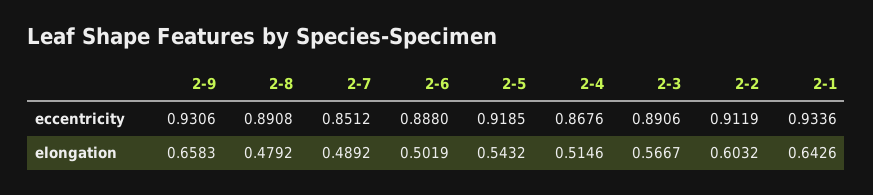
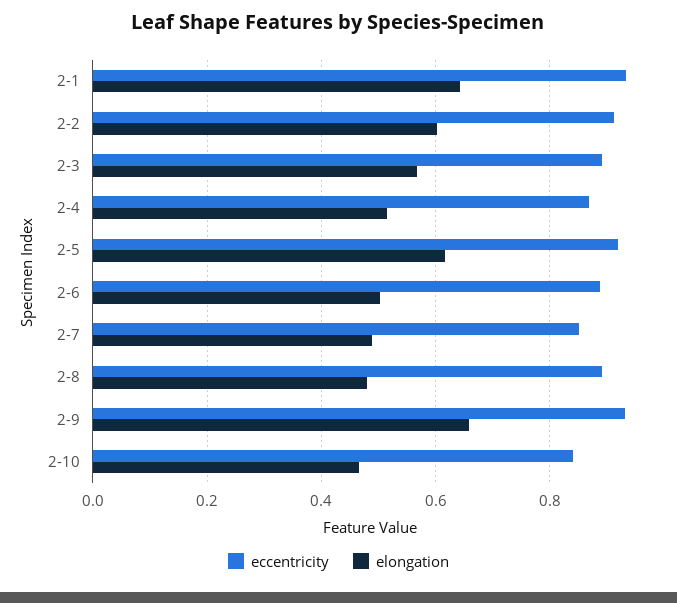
elongation, 2-5: 0.5432 -> 0.62
eccentricity, 2-10: none -> 0.84
elongation, 2-10: none -> 0.46

